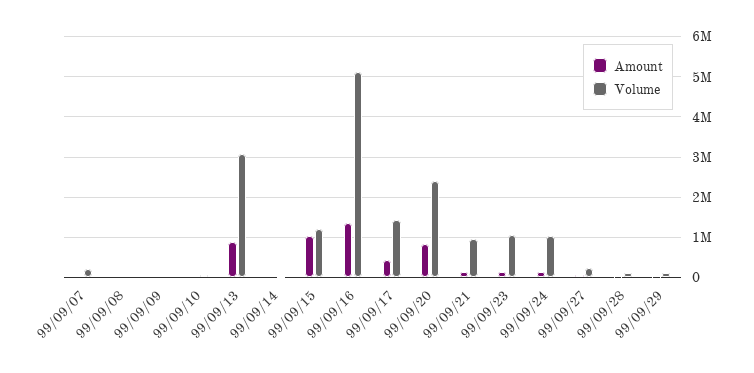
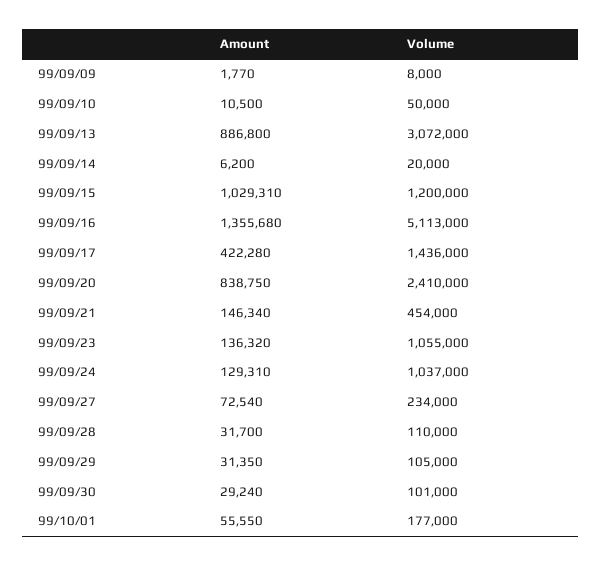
Amount, 99/09/07: 0 -> none
Volume, 99/09/07: 200000 -> none
Amount, 99/09/08: 0 -> none
Volume, 99/09/08: 0 -> none
Volume, 99/09/21: 1000000 -> 454000
Amount, 99/09/30: none -> 29240
Volume, 99/09/30: none -> 101000
Amount, 99/10/01: none -> 55550
Volume, 99/10/01: none -> 177000

